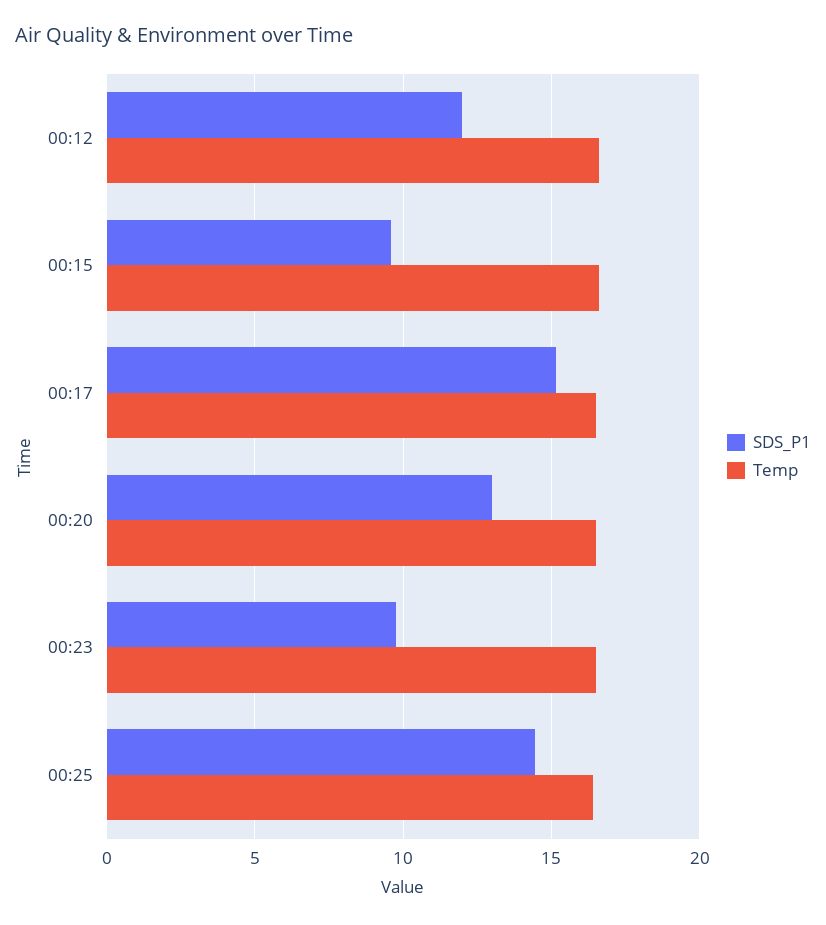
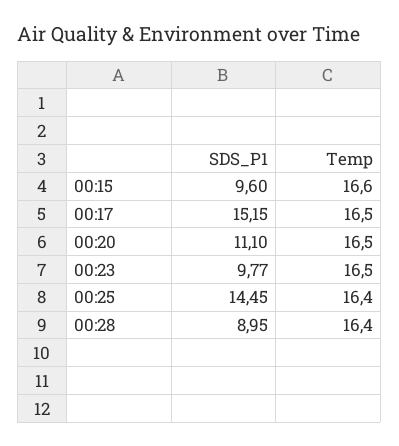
SDS_P1, 00:12: 12 -> none
Temp, 00:12: 16.5 -> none
SDS_P1, 00:20: 13 -> 11.1
SDS_P1, 00:28: none -> 8.95
Temp, 00:28: none -> 16.4

